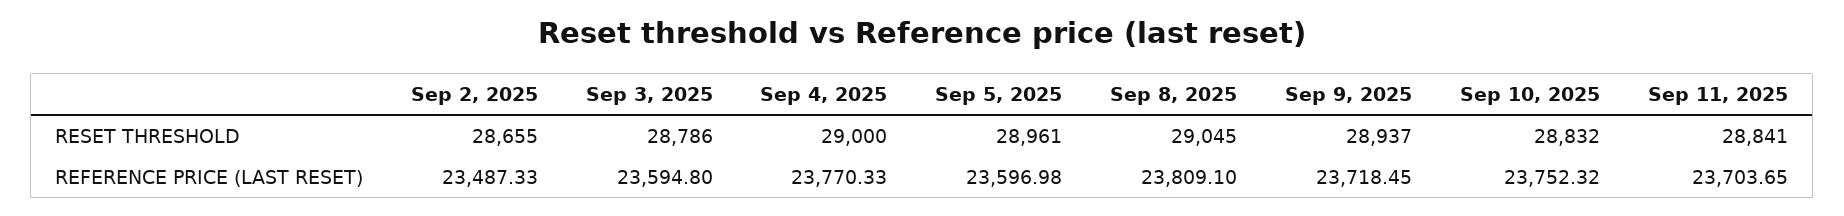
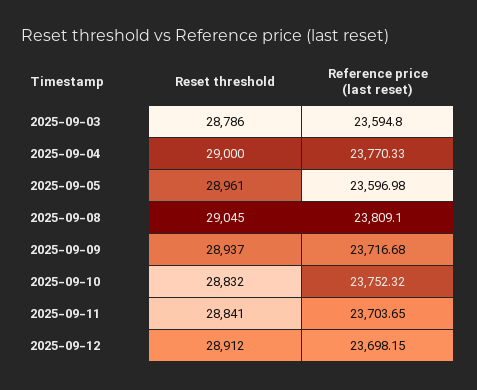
Sep 2, 2025, RESET THRESHOLD: 28655 -> none
Sep 2, 2025, REFERENCE PRICE (LAST RESET): 23487.33 -> none
Sep 9, 2025, REFERENCE PRICE (LAST RESET): 23718.45 -> 23716.68
2025-09-12, RESET THRESHOLD: none -> 28912
2025-09-12, REFERENCE PRICE (LAST RESET): none -> 23698.15

